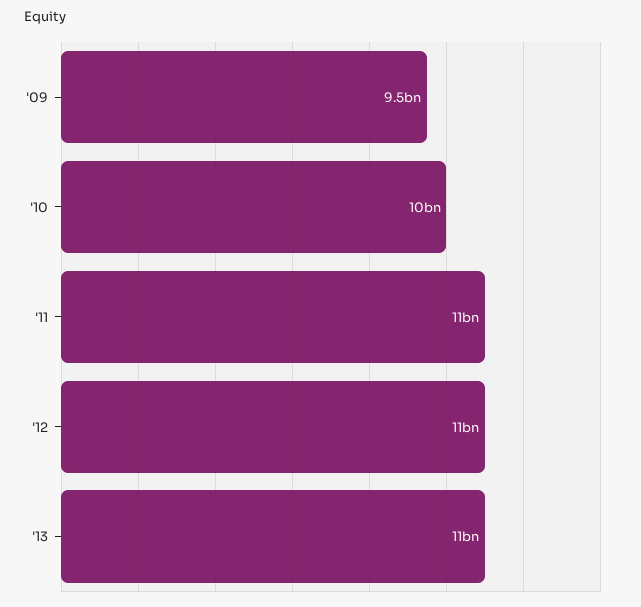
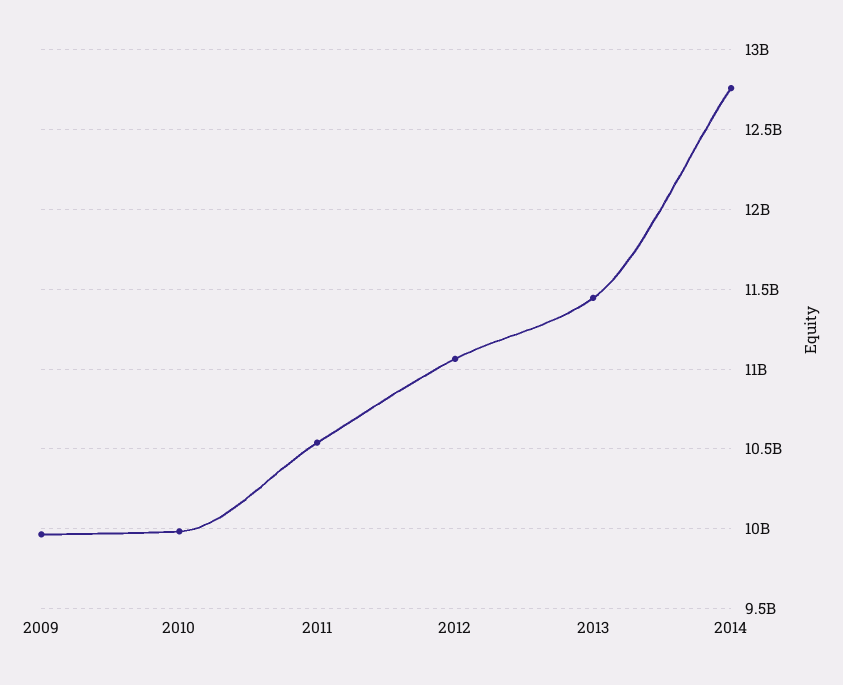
'09: 9500000000 -> 9950000000
2014: none -> 12750000000

